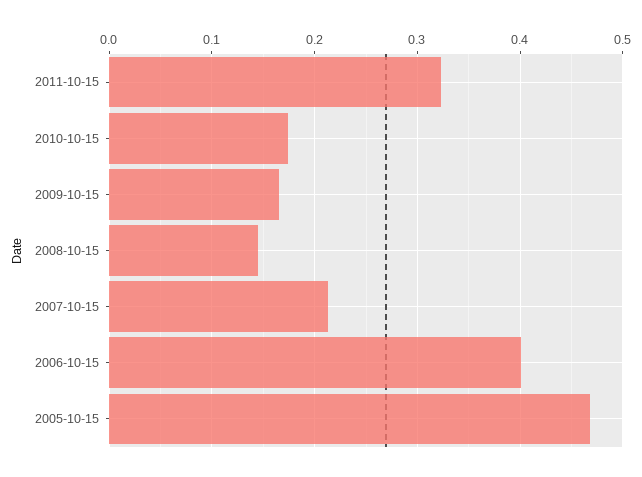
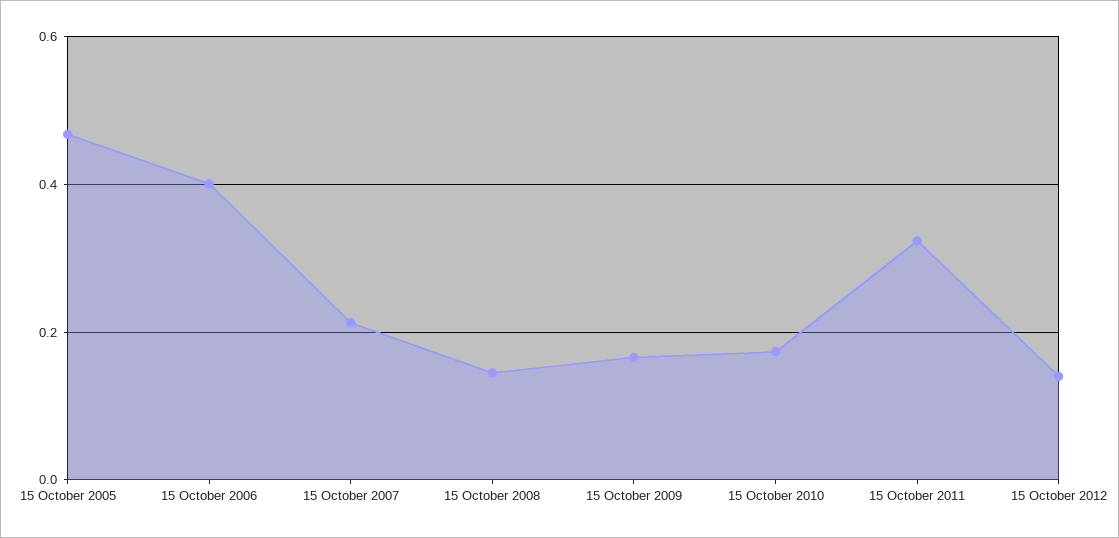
15 October 2012: none -> 0.14

